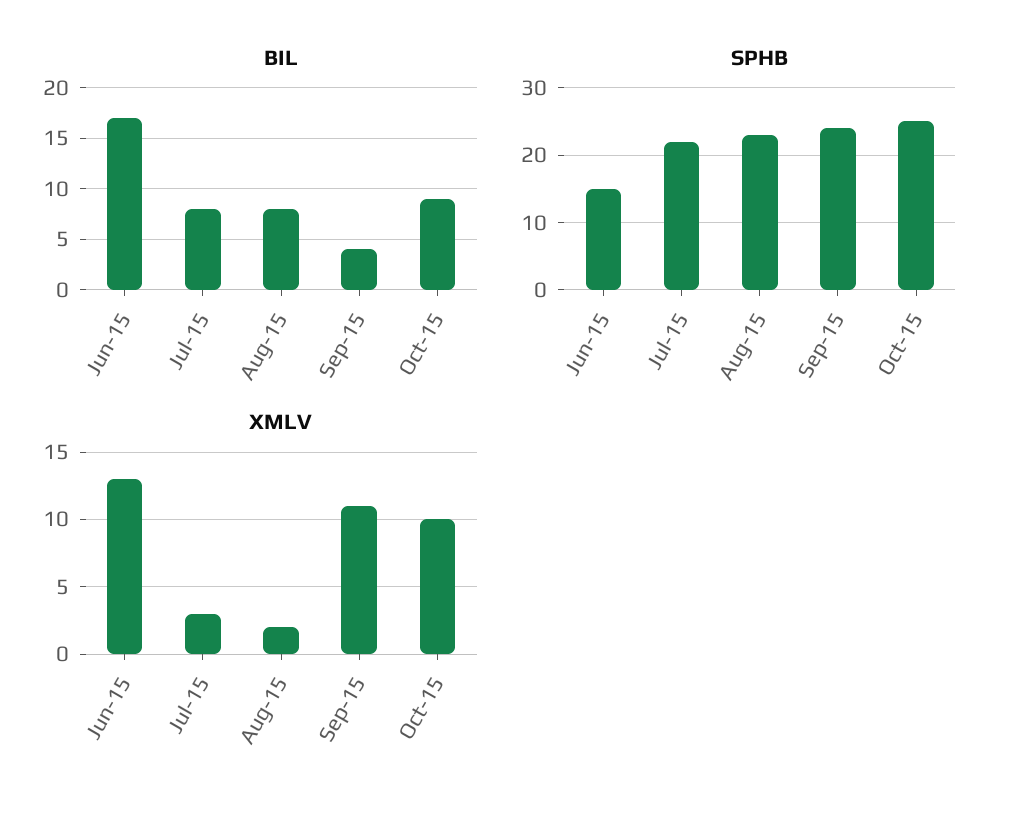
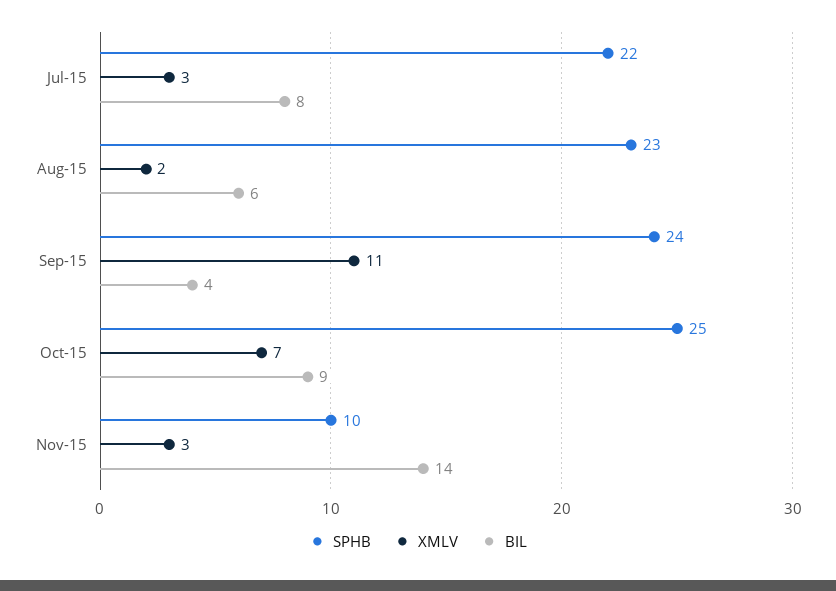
BIL, Jun-15: 17 -> none
BIL, Aug-15: 8 -> 6
SPHB, Jun-15: 15 -> none
XMLV, Jun-15: 13 -> none
XMLV, Oct-15: 10 -> 7
SPHB, Nov-15: none -> 10
XMLV, Nov-15: none -> 3
BIL, Nov-15: none -> 14

